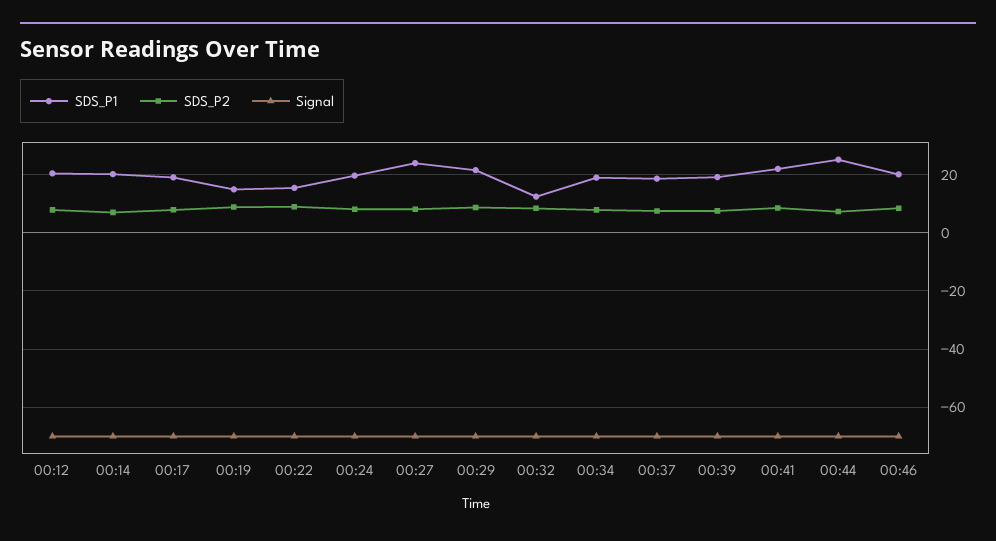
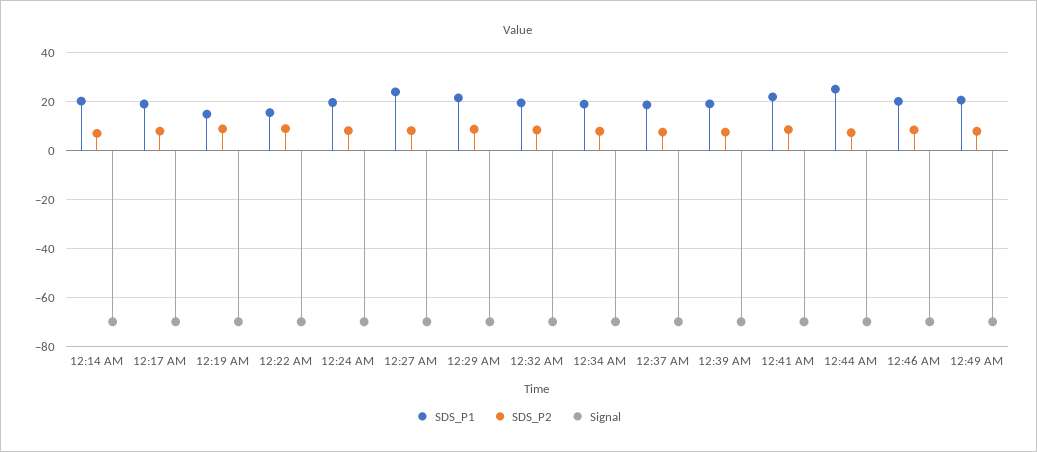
SDS_P1, 00:12: 20 -> none
SDS_P2, 00:12: 7.5 -> none
Signal, 00:12: -70 -> none
SDS_P1, 00:32: 12.5 -> 20
SDS_P1, 12:49 AM: none -> 20
SDS_P2, 12:49 AM: none -> 7.5
Signal, 12:49 AM: none -> -70

